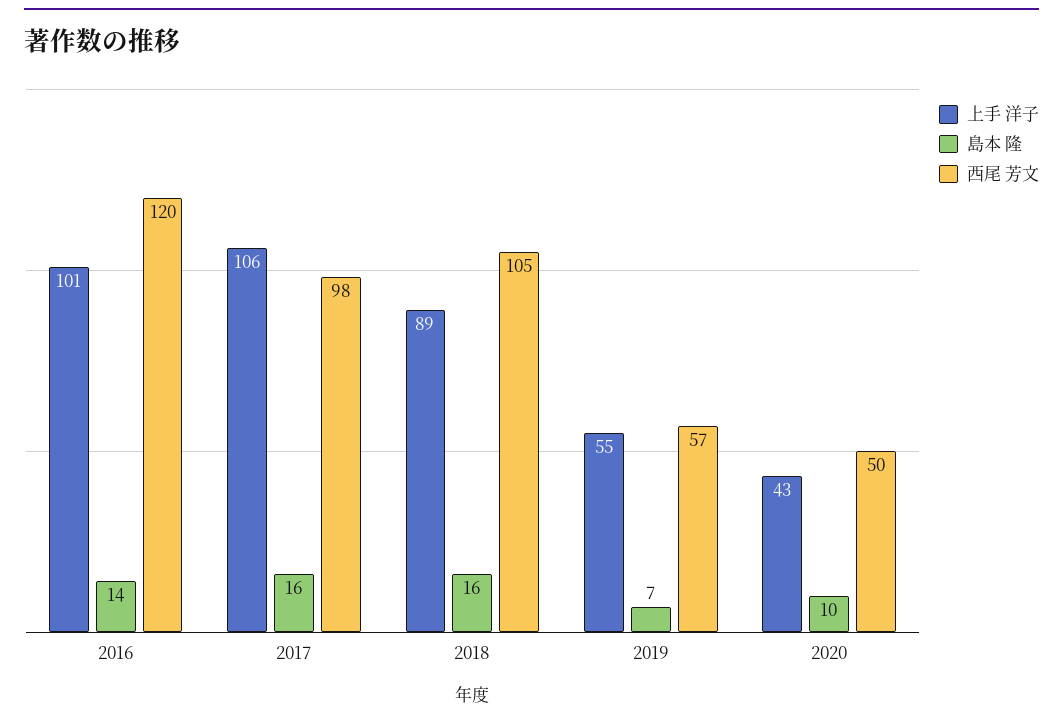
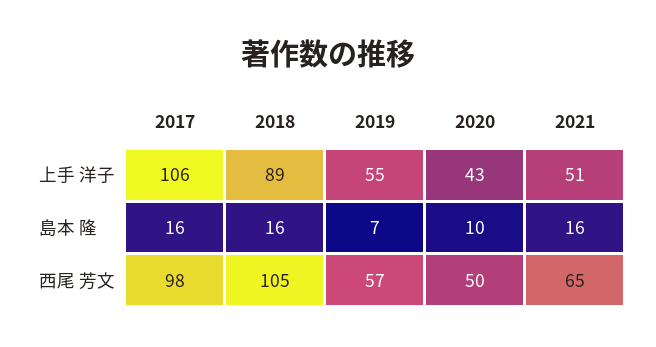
上手 洋子, 2016: 101 -> none
島本 隆, 2016: 14 -> none
西尾 芳文, 2016: 120 -> none
上手 洋子, 2021: none -> 51
島本 隆, 2021: none -> 16
西尾 芳文, 2021: none -> 65

